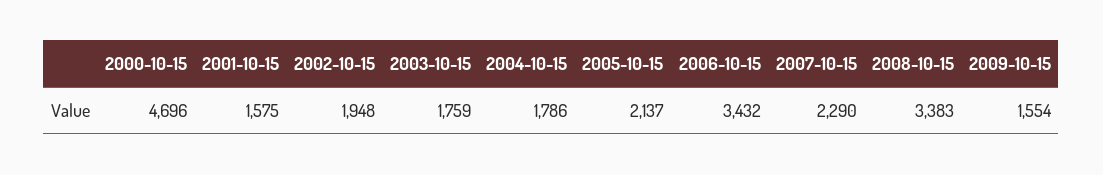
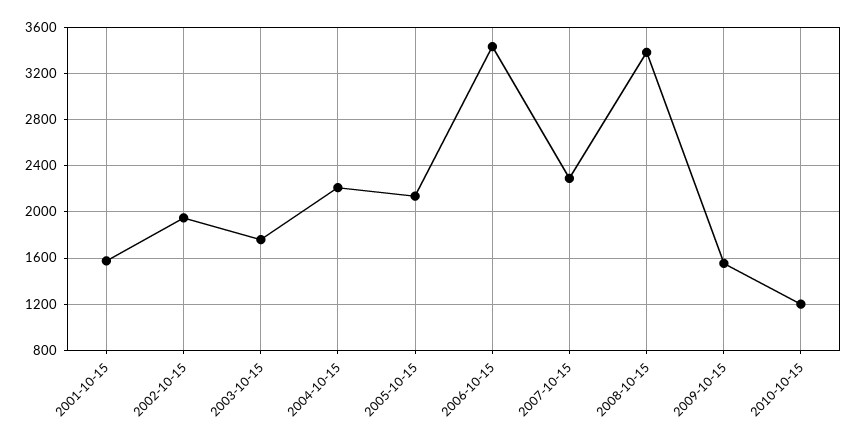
2000-10-15: 4696 -> none
2004-10-15: 1786 -> 2200
2010-10-15: none -> 1200

